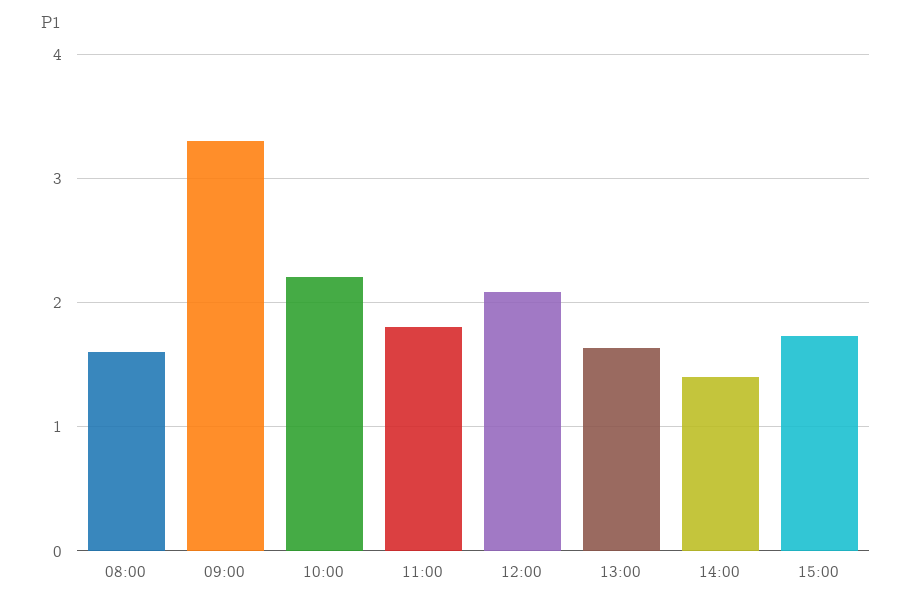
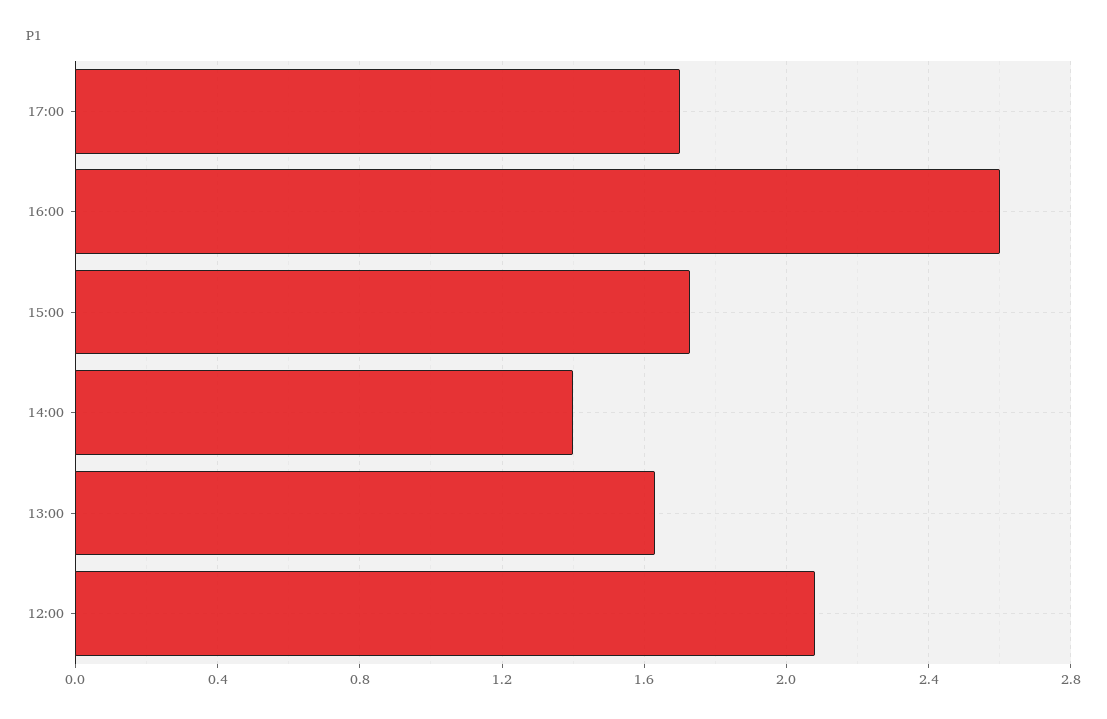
08:00: 1.6 -> none
09:00: 3.3 -> none
10:00: 2.2 -> none
11:00: 1.8 -> none
17:00: none -> 1.7
16:00: none -> 2.6

